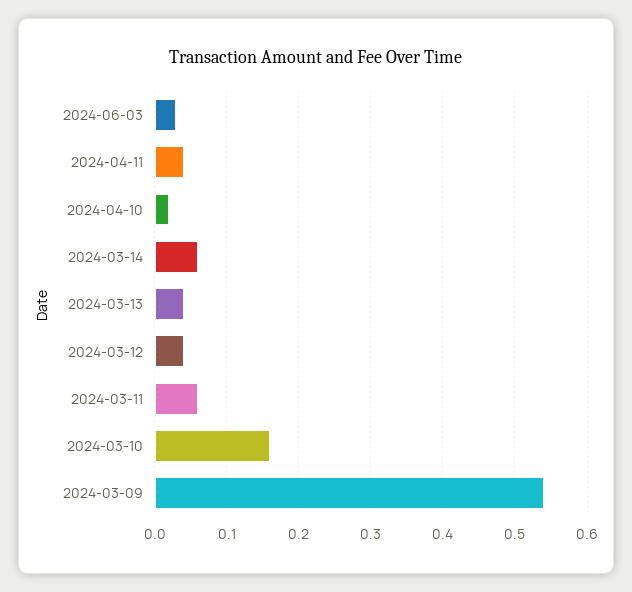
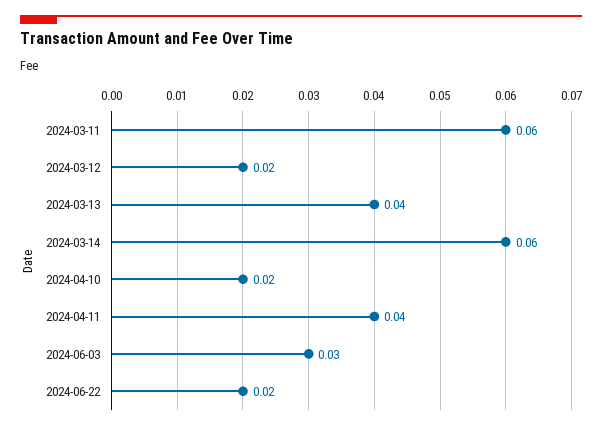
2024-03-12: 0.04 -> 0.02
2024-03-10: 0.16 -> none
2024-03-09: 0.54 -> none
2024-06-22: none -> 0.02

